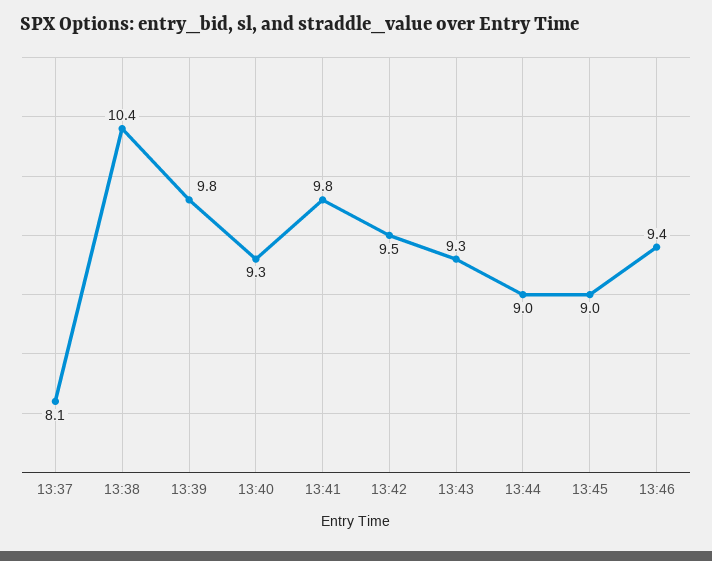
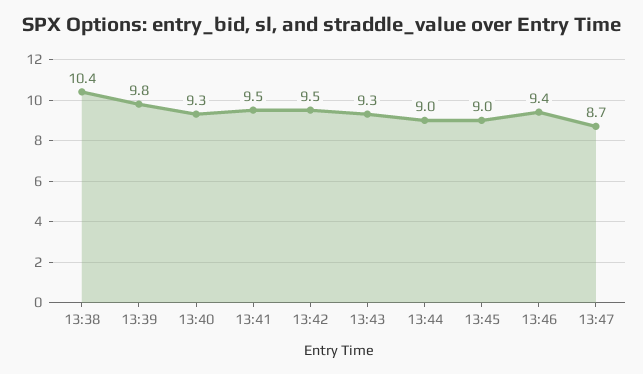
13:37: 8.1 -> none
13:41: 9.8 -> 9.5
13:47: none -> 8.7

